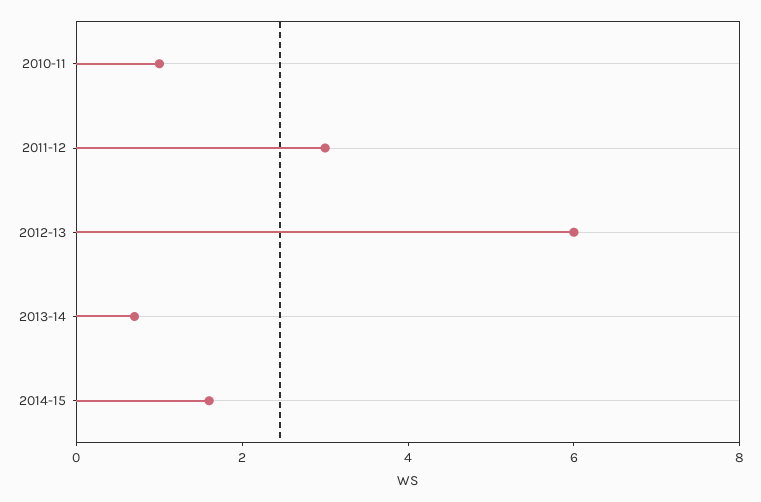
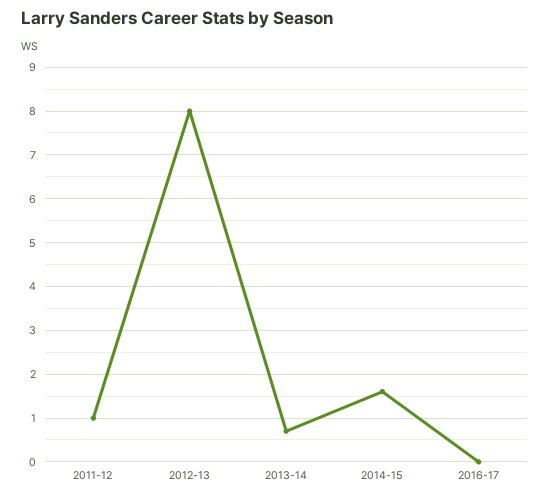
2010-11: 1 -> none
2011-12: 3 -> 1
2012-13: 6 -> 8
2016-17: none -> 0

